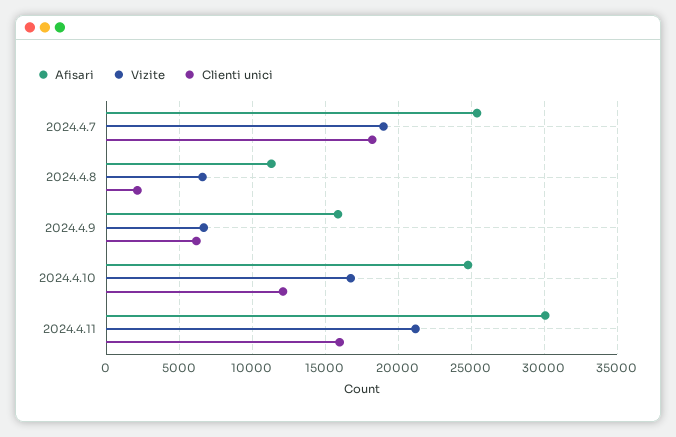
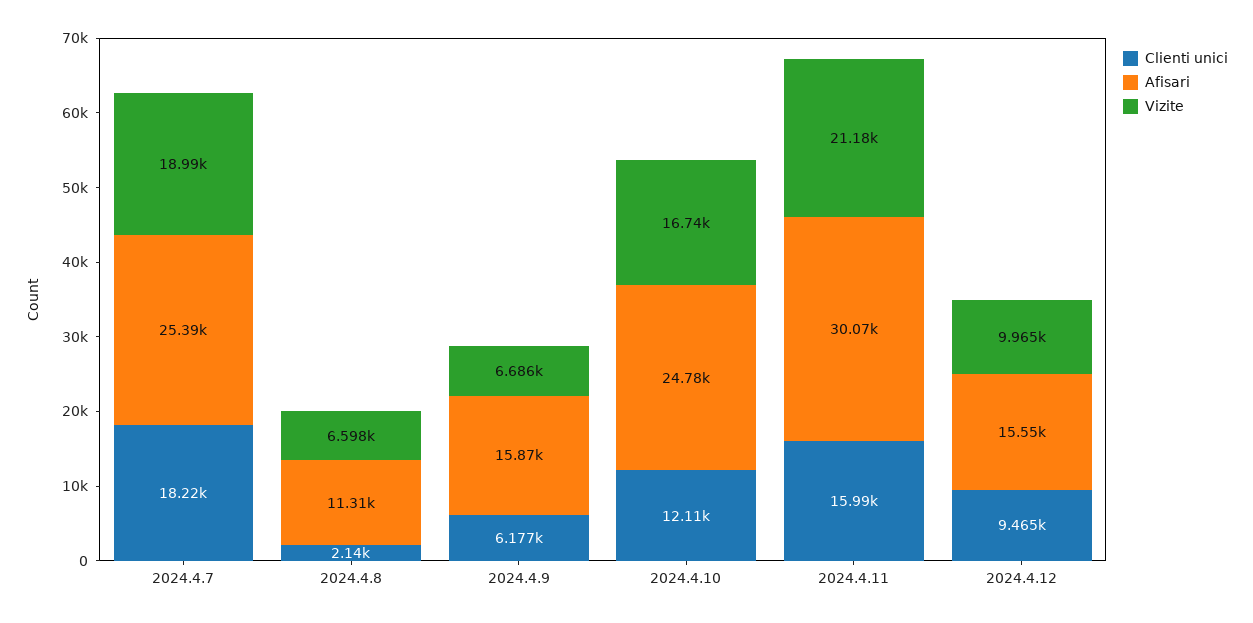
Clienti unici, 2024.4.12: none -> 9465
Afisari, 2024.4.12: none -> 15550
Vizite, 2024.4.12: none -> 9965

